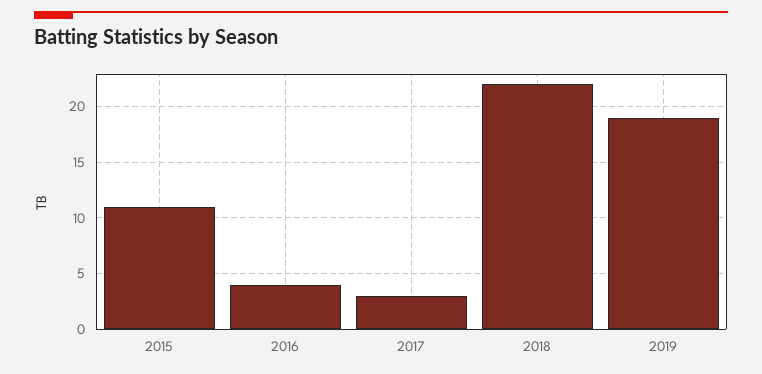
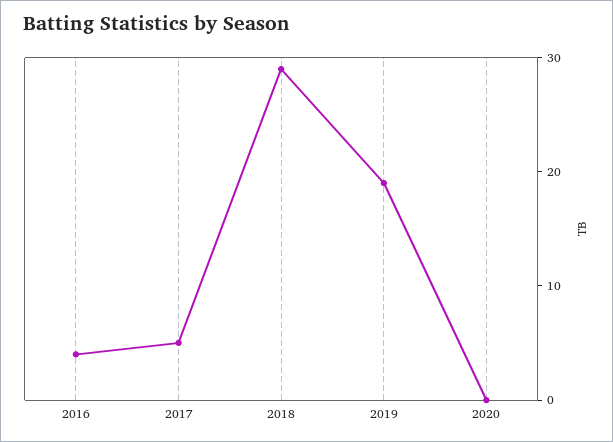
2015: 11 -> none
2017: 3 -> 5
2018: 22 -> 29
2020: none -> 0

